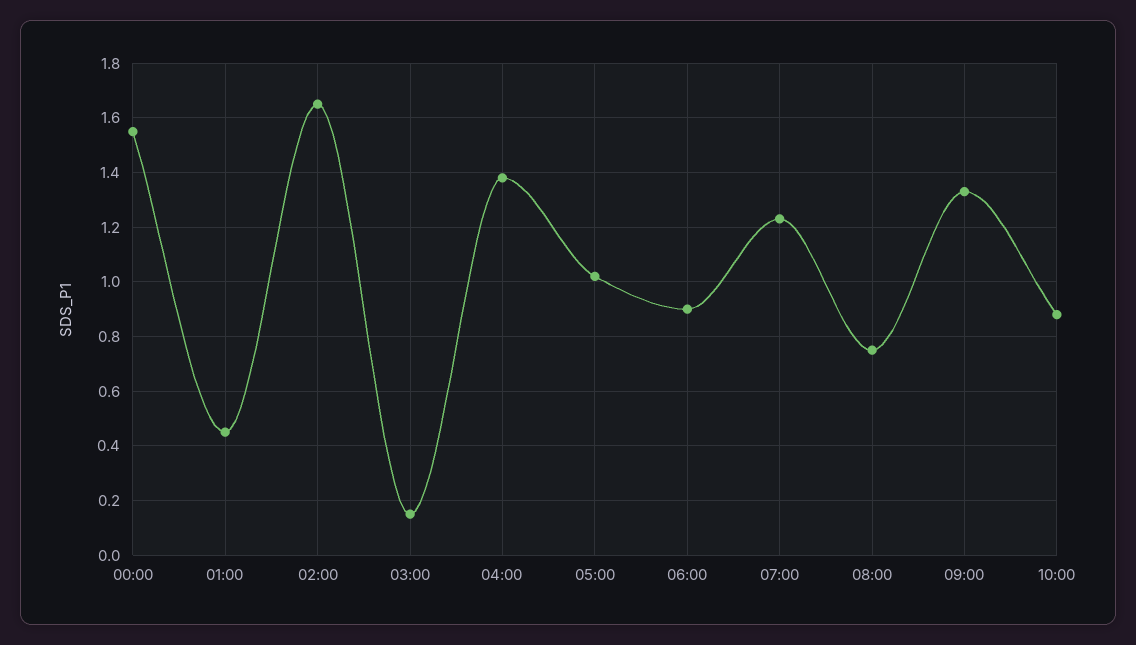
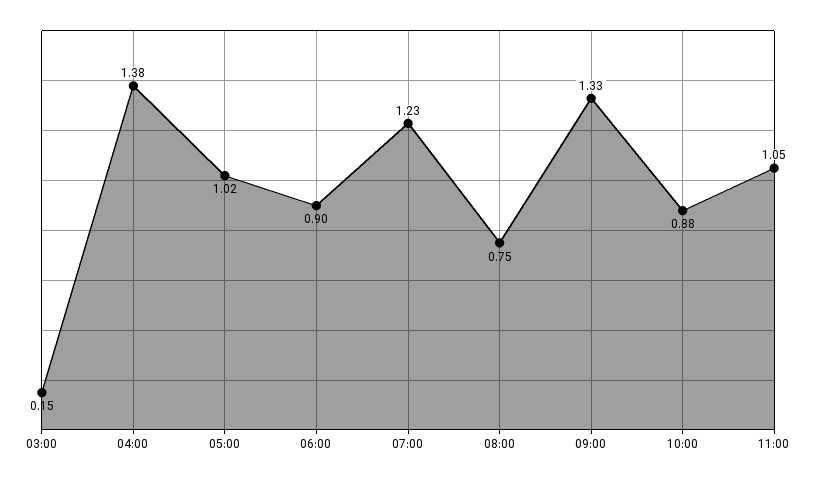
00:00: 1.55 -> none
01:00: 0.45 -> none
02:00: 1.65 -> none
11:00: none -> 1.05

